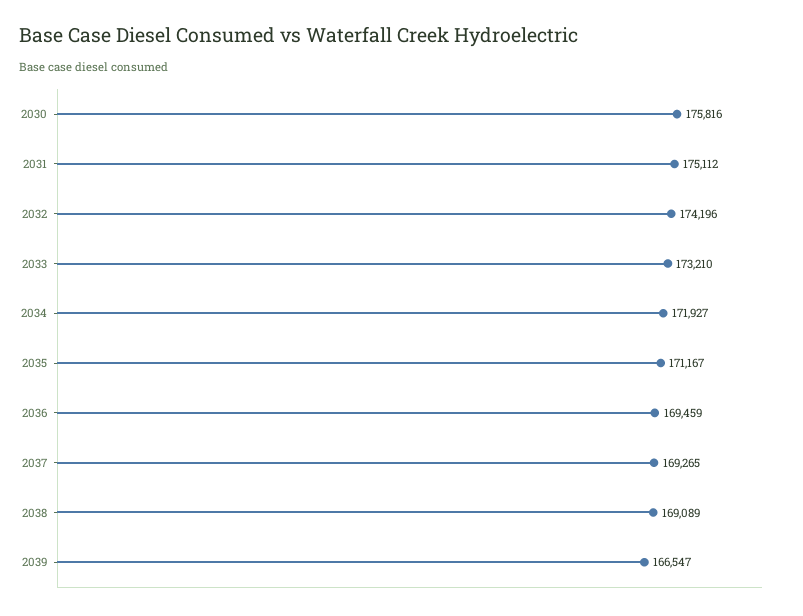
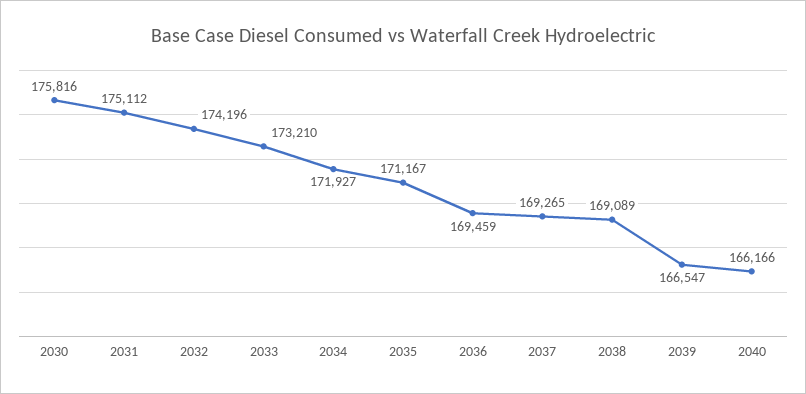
2040: none -> 166166

